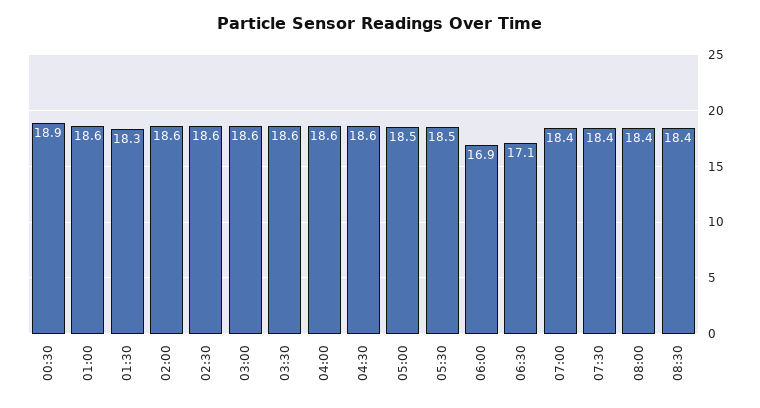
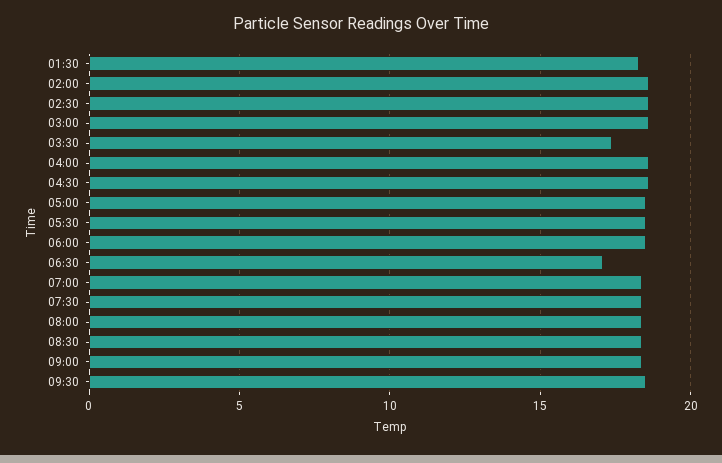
00:30: 18.9 -> none
01:00: 18.6 -> none
03:30: 18.6 -> 17.5
06:00: 16.9 -> 18.5
09:00: none -> 18.5
09:30: none -> 18.5

